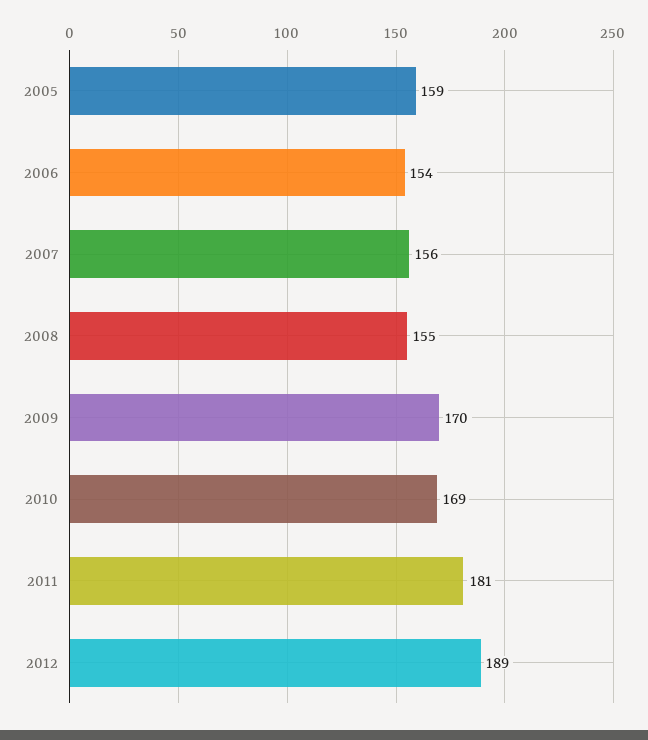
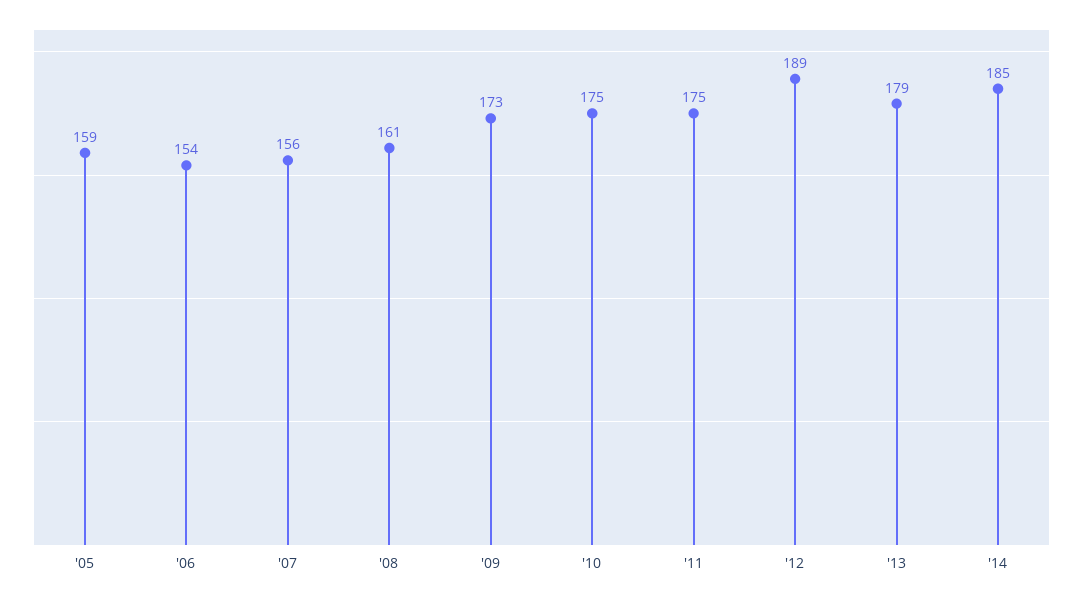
2008: 155 -> 161
2009: 170 -> 173
2010: 169 -> 175
2011: 181 -> 175
'13: none -> 179
'14: none -> 185

